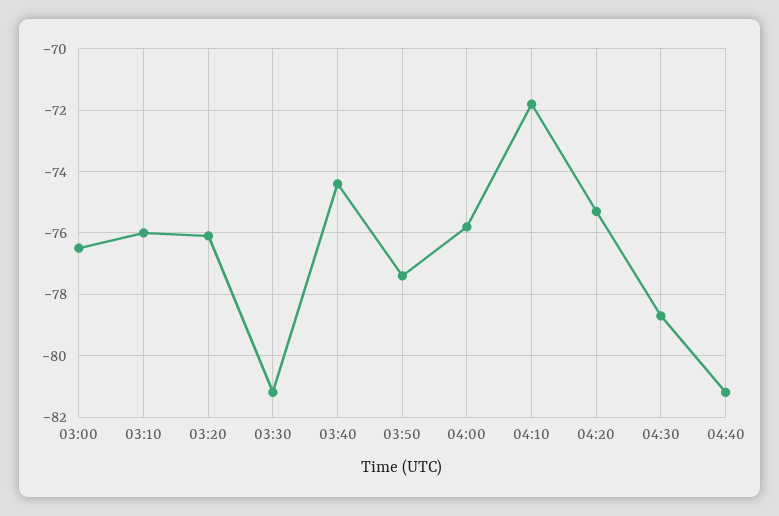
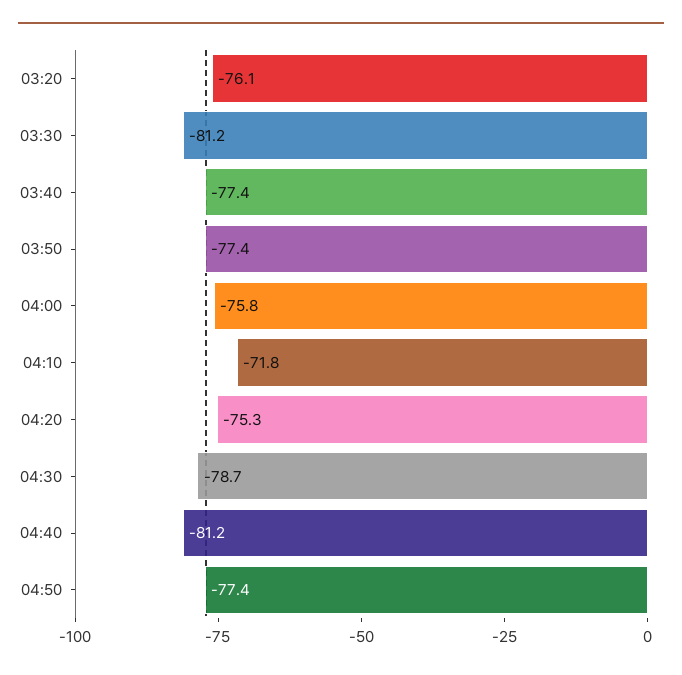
03:00: -76.5 -> none
03:10: -76 -> none
03:40: -74.5 -> -77.4
04:50: none -> -77.4

